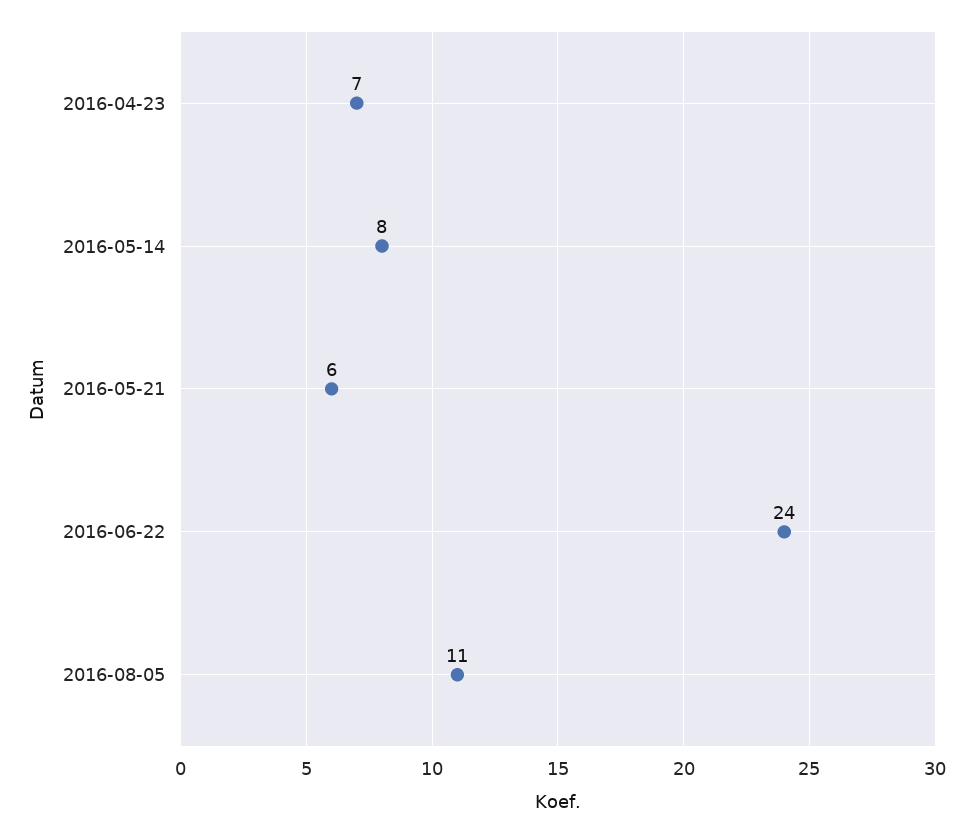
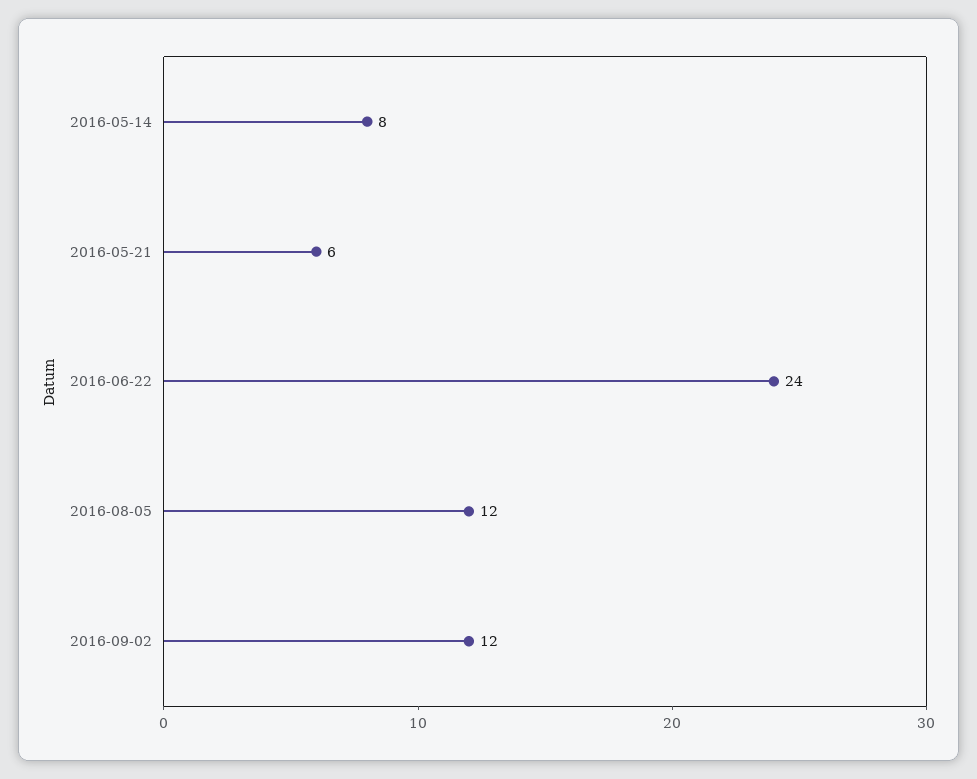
2016-04-23: 7 -> none
2016-08-05: 11 -> 12
2016-09-02: none -> 12

